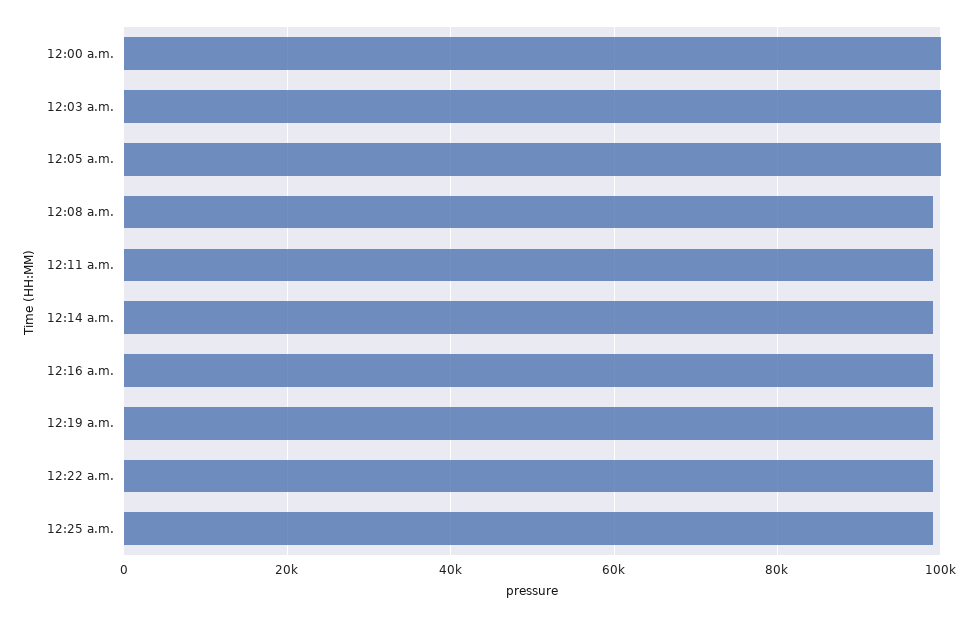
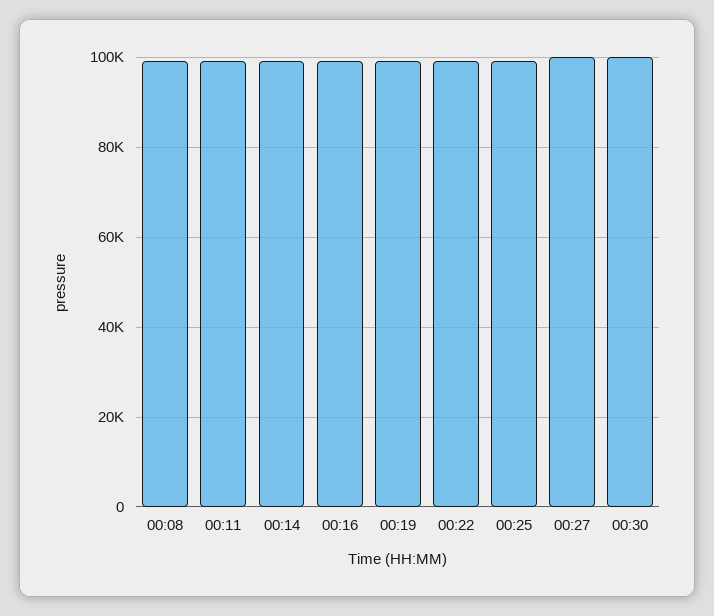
12:00 a.m.: 100000 -> none
12:03 a.m.: 100000 -> none
12:05 a.m.: 100000 -> none
00:27: none -> 100000
00:30: none -> 100000

